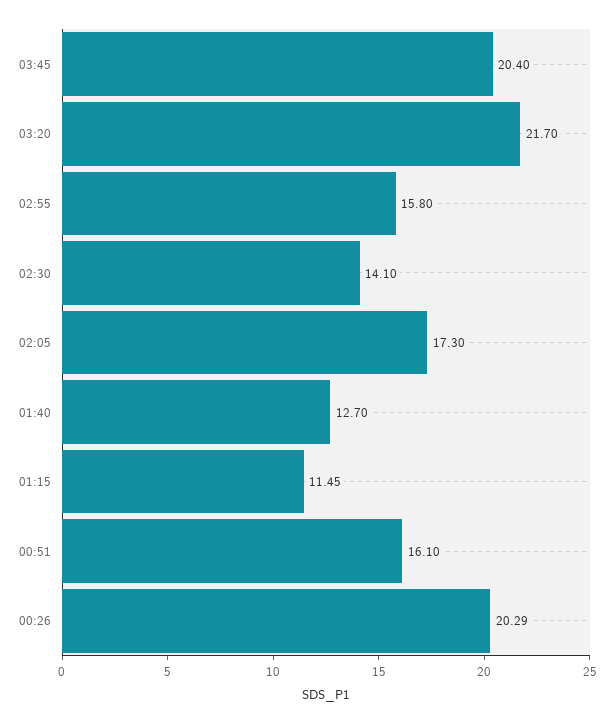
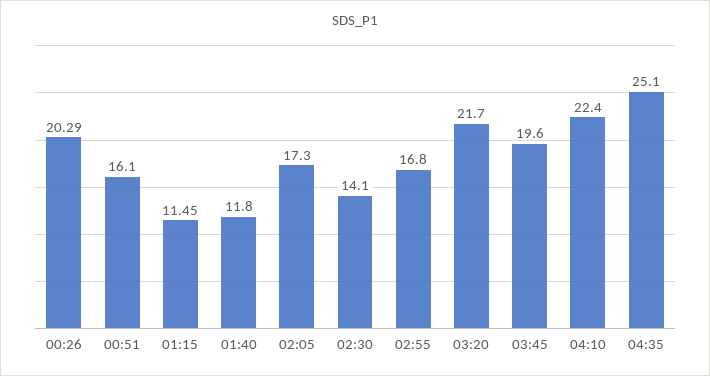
03:45: 20.4 -> 19.6
02:55: 15.8 -> 16.8
01:40: 12.7 -> 11.8
04:10: none -> 22.4
04:35: none -> 25.1

